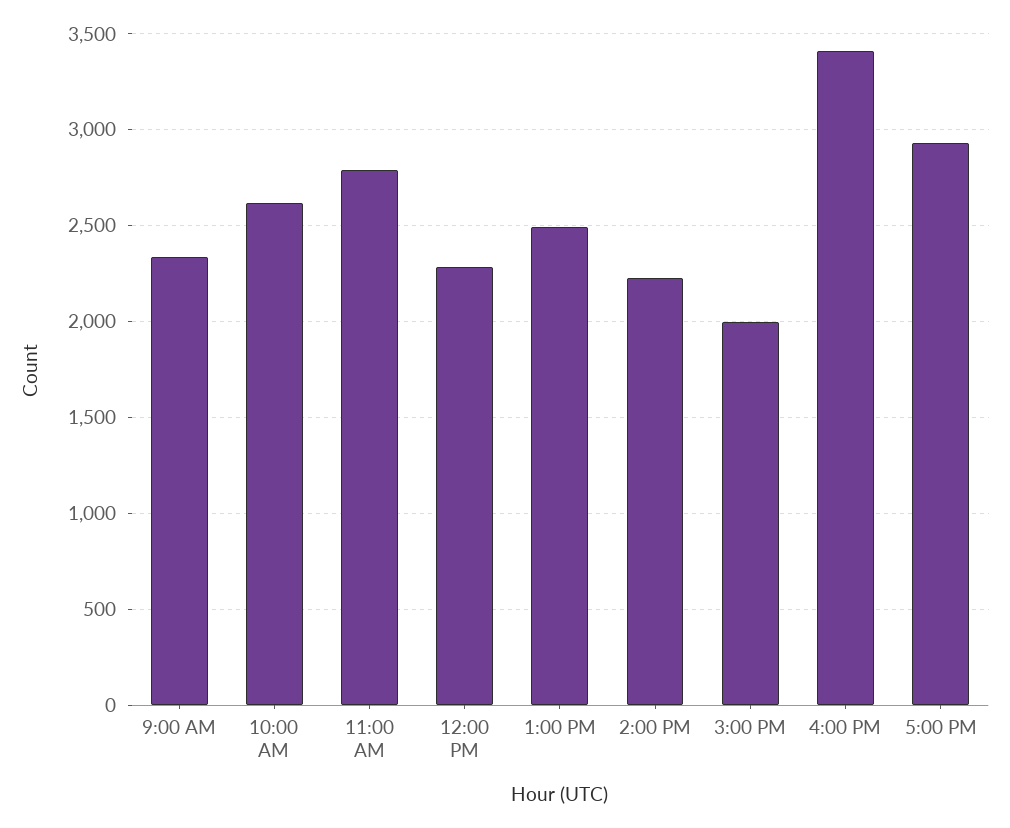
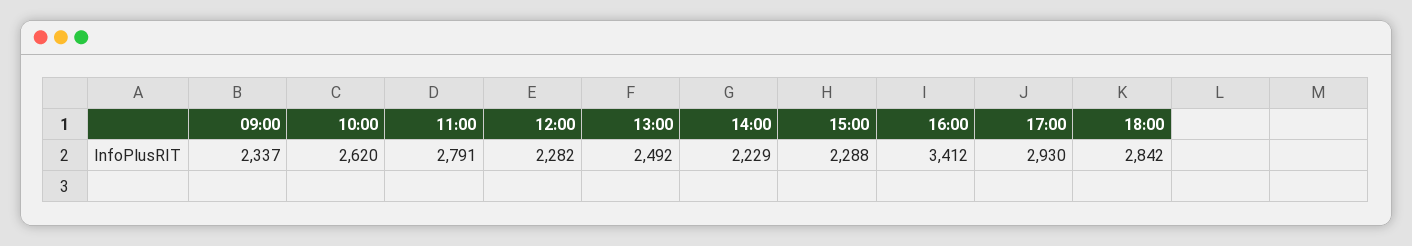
3:00 PM: 2000 -> 2288
18:00: none -> 2842

